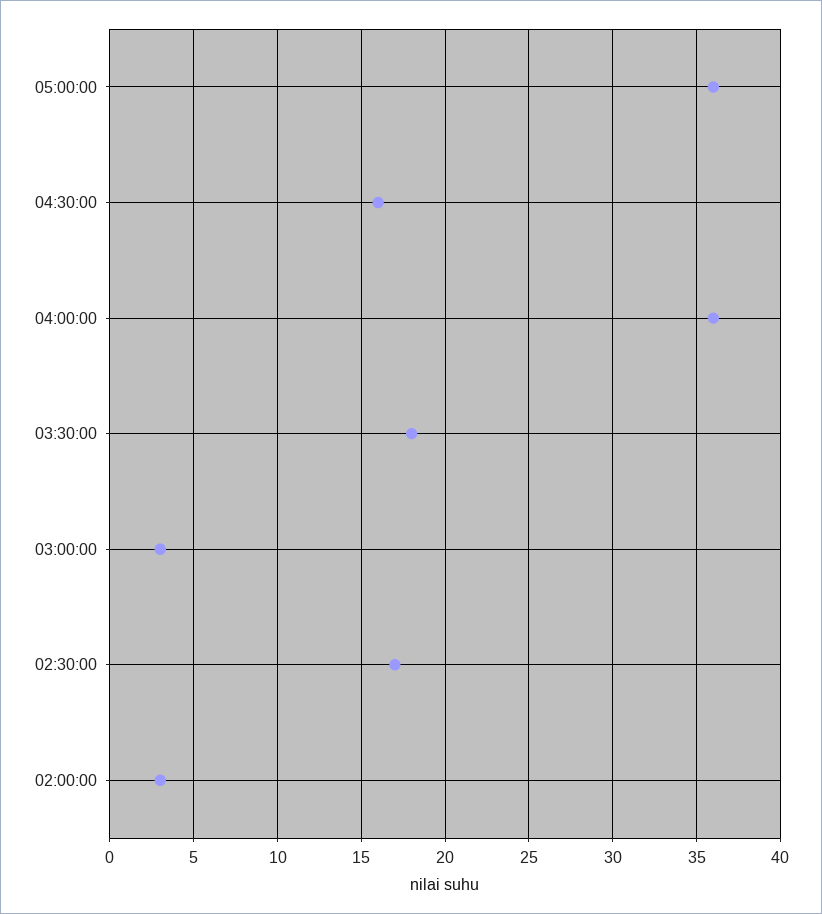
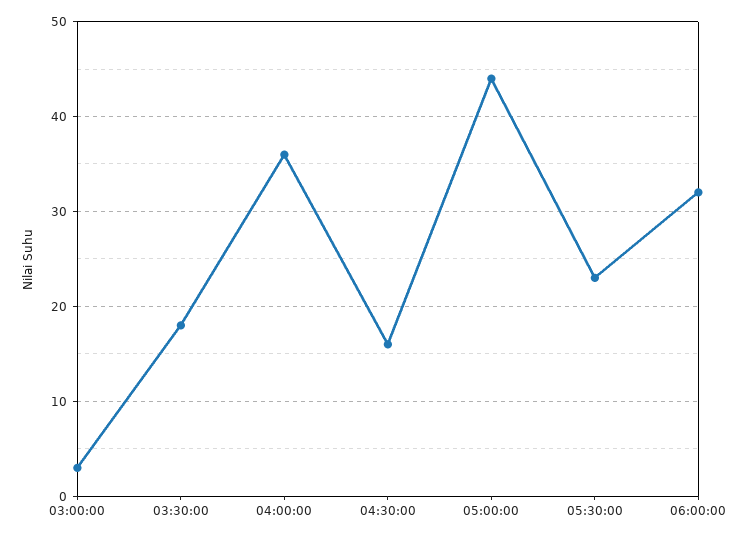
05:00:00: 36 -> 44
02:30:00: 17 -> none
02:00:00: 3 -> none
05:30:00: none -> 23
06:00:00: none -> 32

